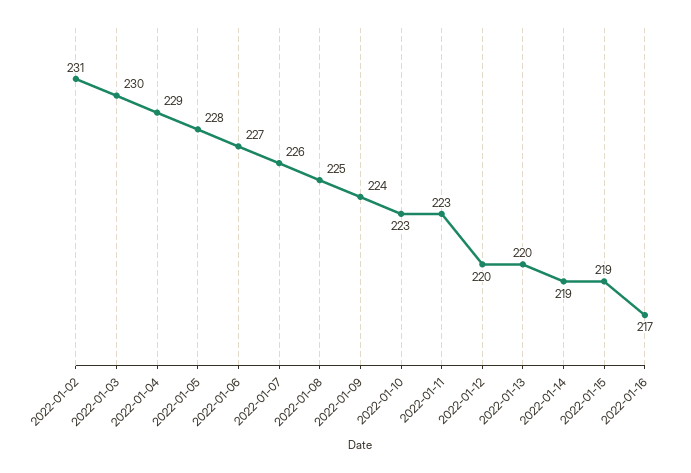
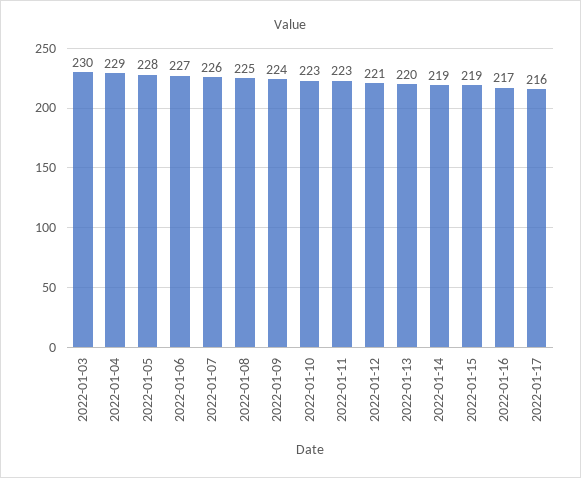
2022-01-02: 231 -> none
2022-01-12: 220 -> 221
2022-01-17: none -> 216

